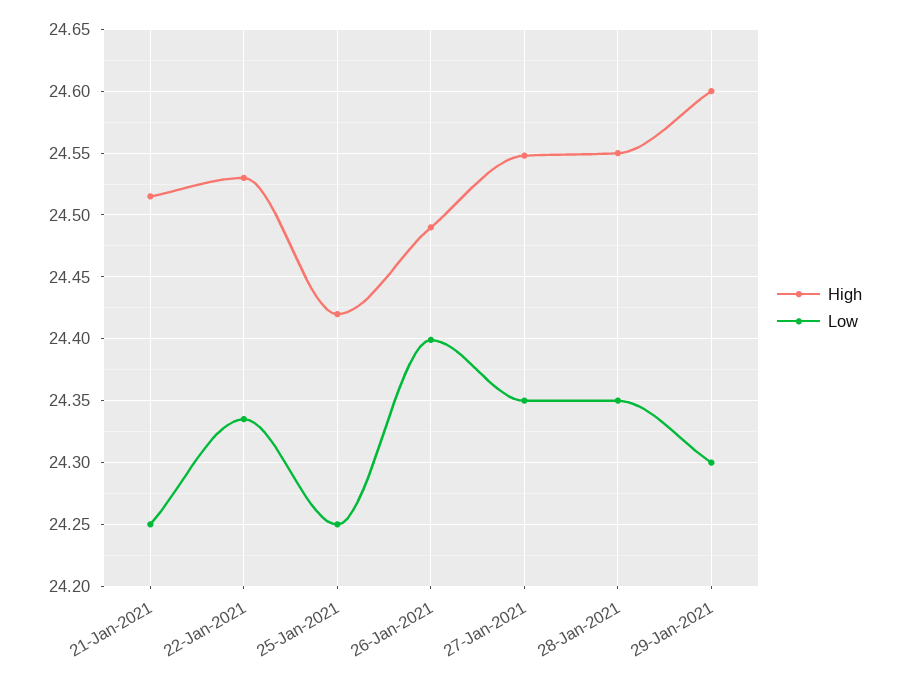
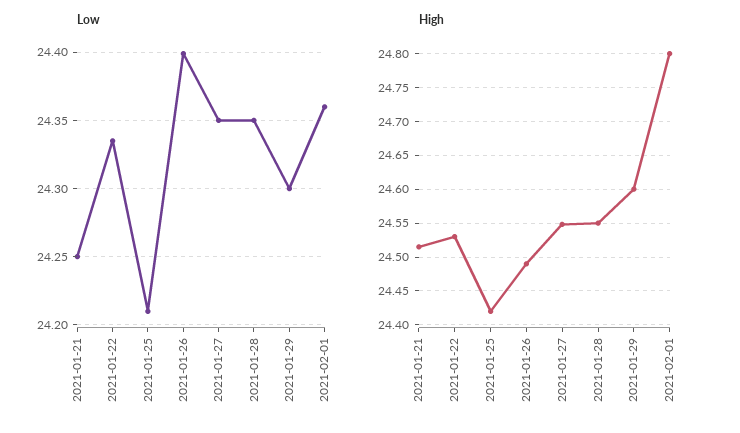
Low, 25-Jan-2021: 24.25 -> 24.21
Low, 2021-02-01: none -> 24.36
High, 2021-02-01: none -> 24.8

